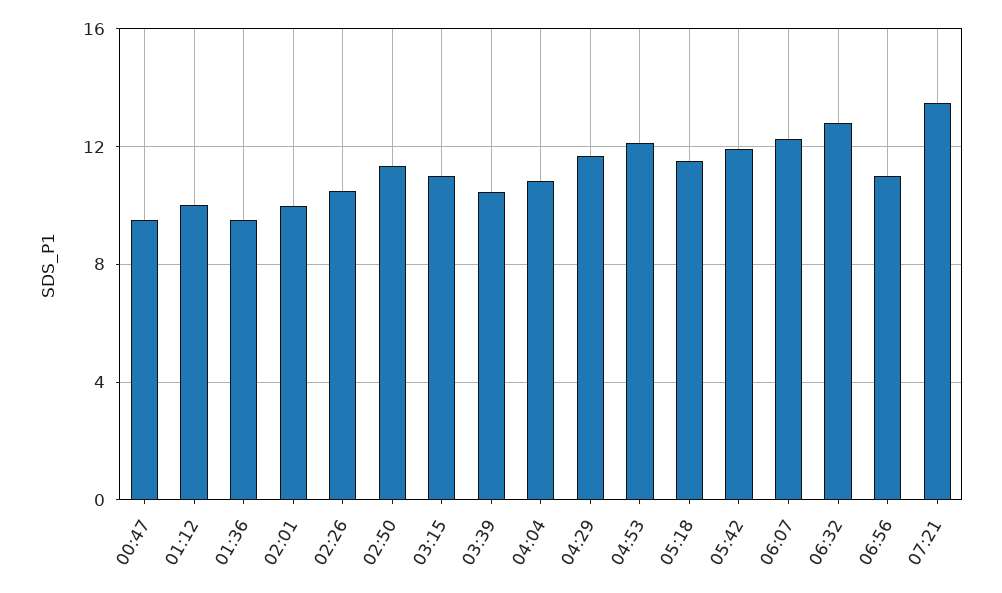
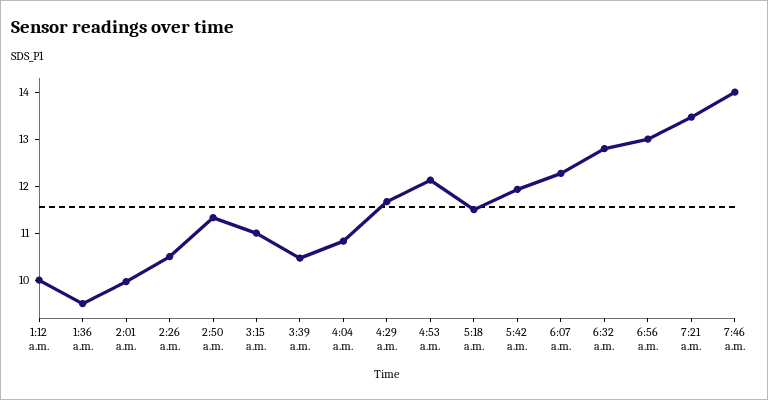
00:47: 9.5 -> none
06:56: 11 -> 13
7:46 a.m.: none -> 14

